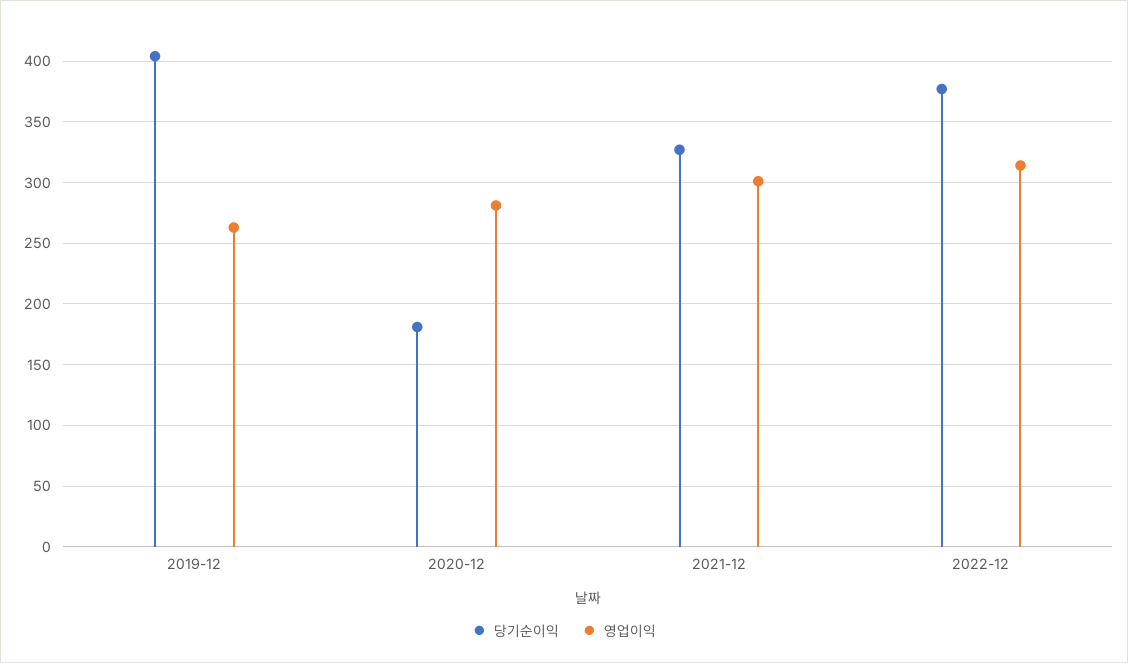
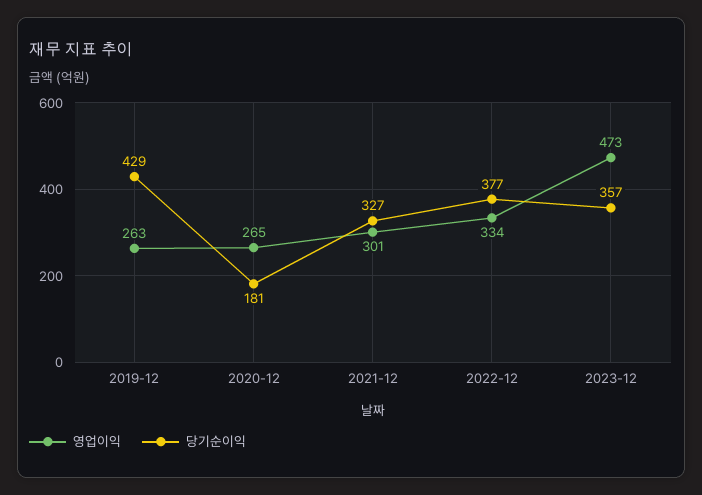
당기순이익, 2019-12: 405 -> 429
영업이익, 2020-12: 280 -> 265
영업이익, 2022-12: 315 -> 334
영업이익, 2023-12: none -> 473
당기순이익, 2023-12: none -> 357

